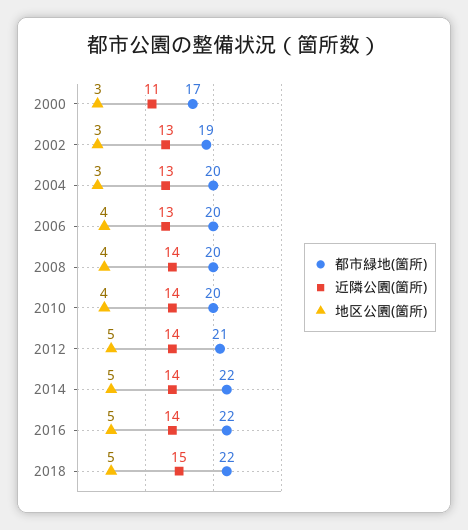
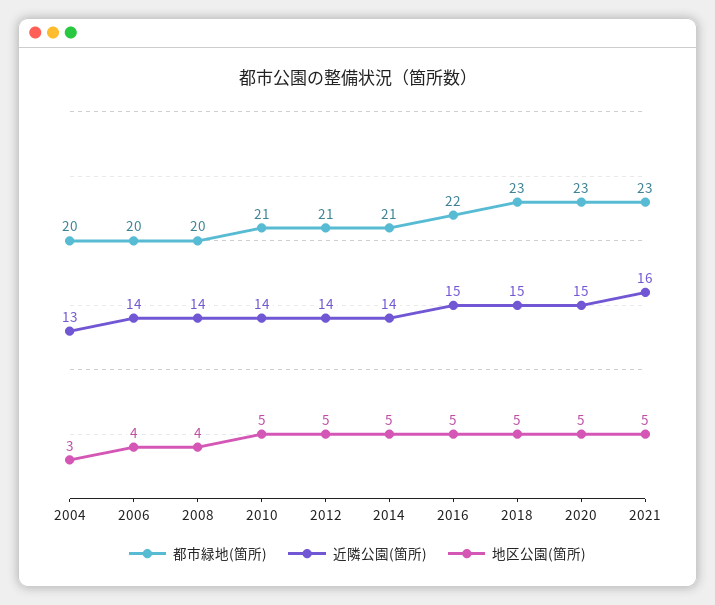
都市緑地(箇所), 2000: 17 -> none
近隣公園(箇所), 2000: 11 -> none
地区公園(箇所), 2000: 3 -> none
都市緑地(箇所), 2002: 19 -> none
近隣公園(箇所), 2002: 13 -> none
地区公園(箇所), 2002: 3 -> none
近隣公園(箇所), 2006: 13 -> 14
都市緑地(箇所), 2010: 20 -> 21
地区公園(箇所), 2010: 4 -> 5
都市緑地(箇所), 2014: 22 -> 21
近隣公園(箇所), 2016: 14 -> 15
都市緑地(箇所), 2018: 22 -> 23
都市緑地(箇所), 2020: none -> 23
近隣公園(箇所), 2020: none -> 15
地区公園(箇所), 2020: none -> 5
都市緑地(箇所), 2021: none -> 23
近隣公園(箇所), 2021: none -> 16
地区公園(箇所), 2021: none -> 5

